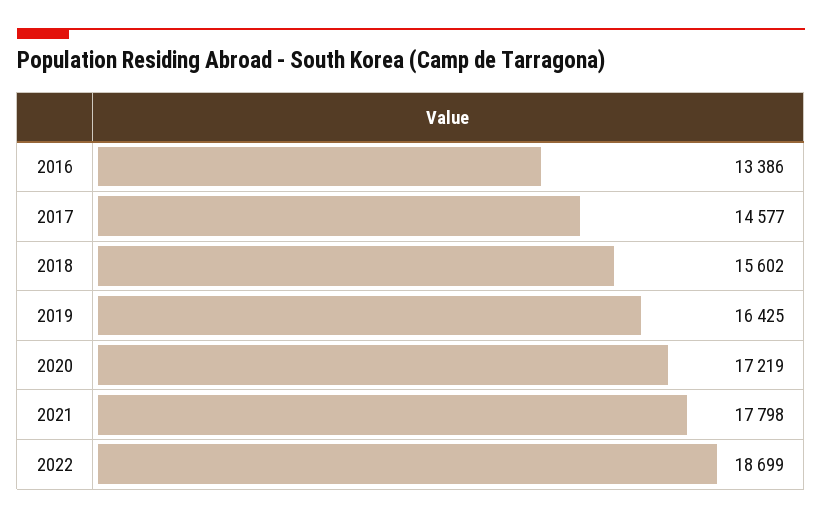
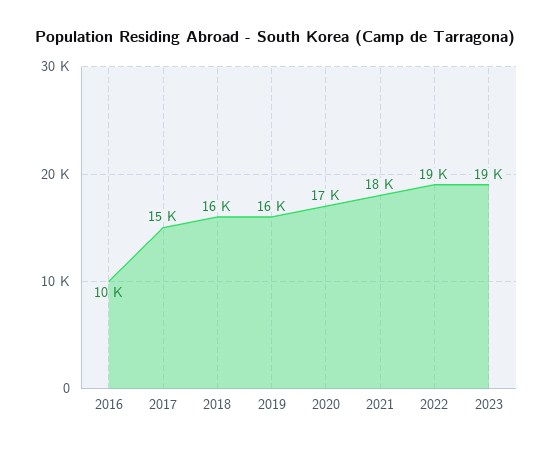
2016: 13386 -> 10000
2023: none -> 19000

